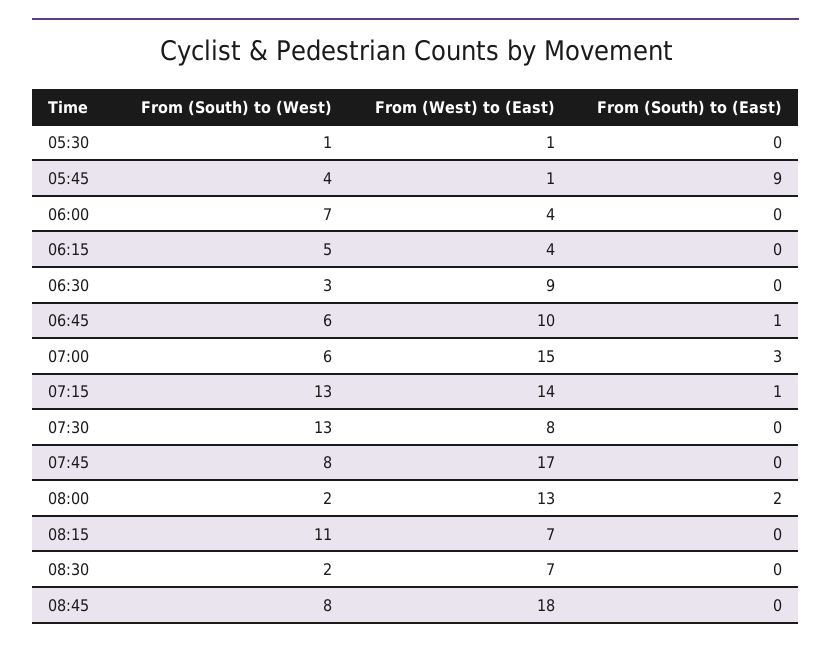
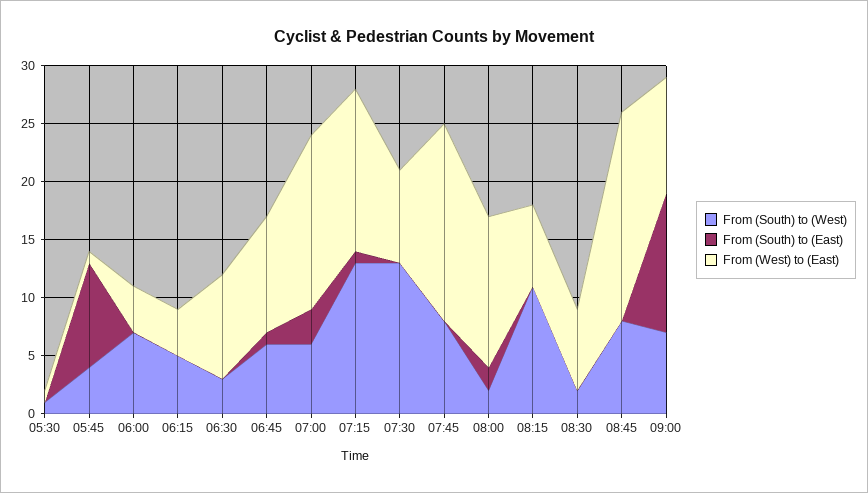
From (South) to (West), 09:00: none -> 7
From (South) to (East), 09:00: none -> 12
From (West) to (East), 09:00: none -> 10

